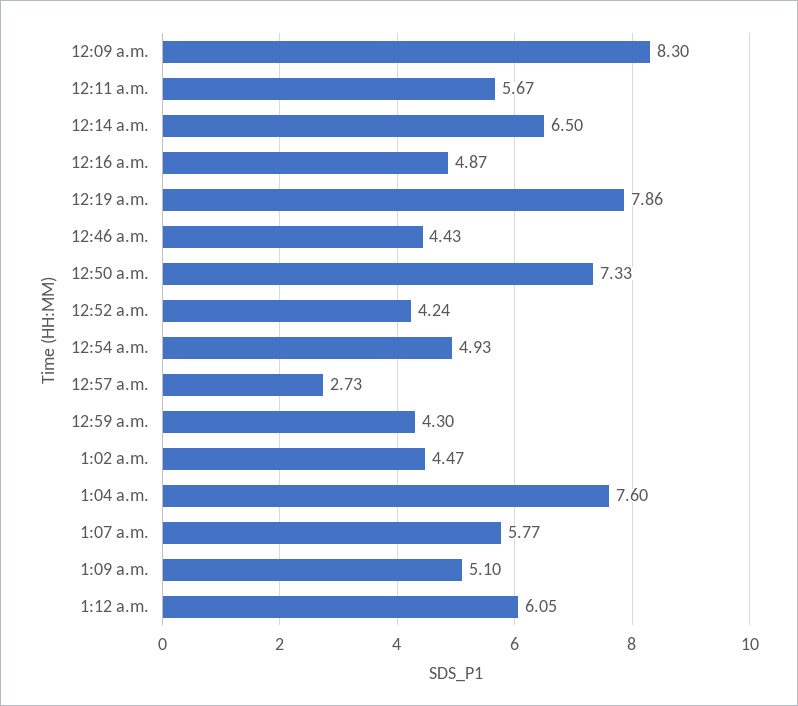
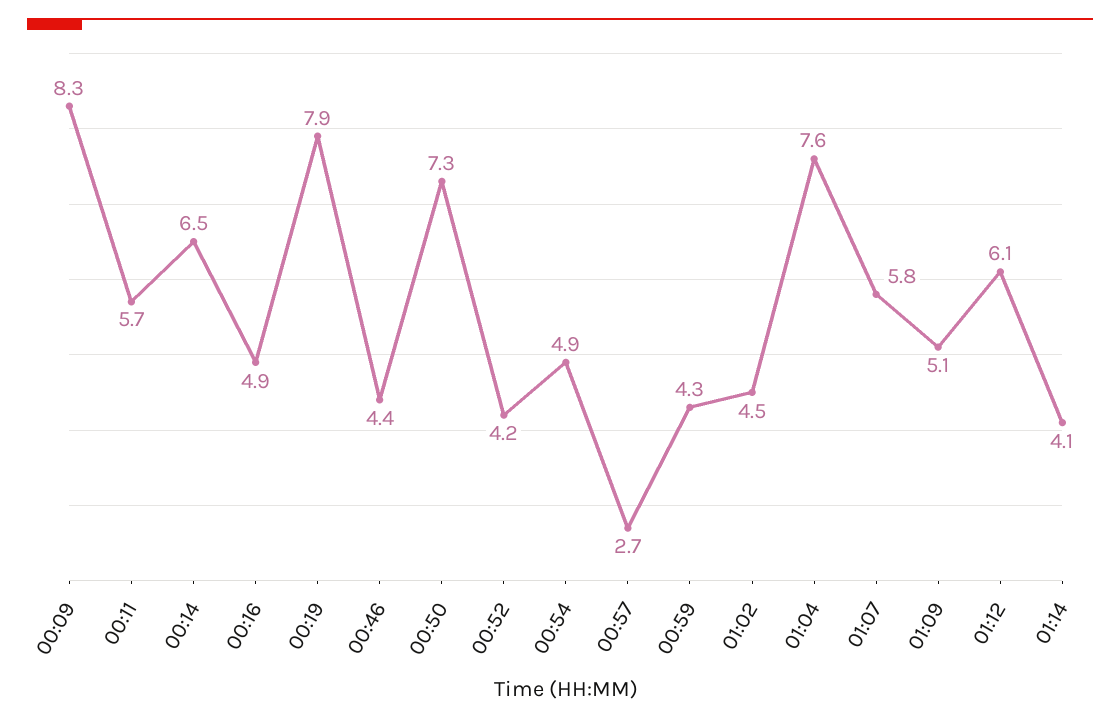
01:14: none -> 4.1

